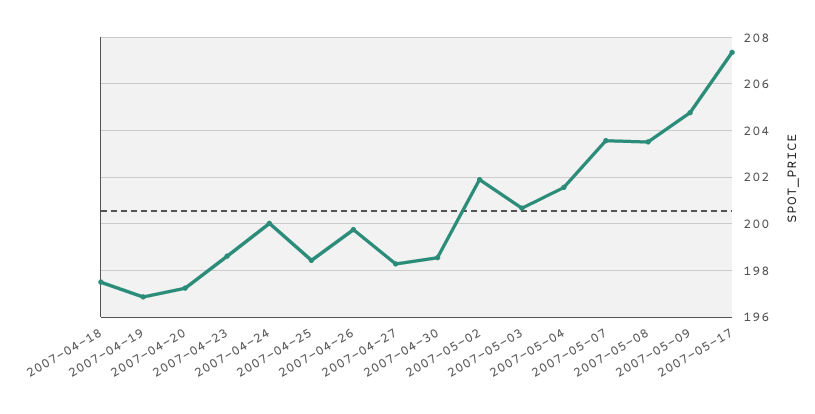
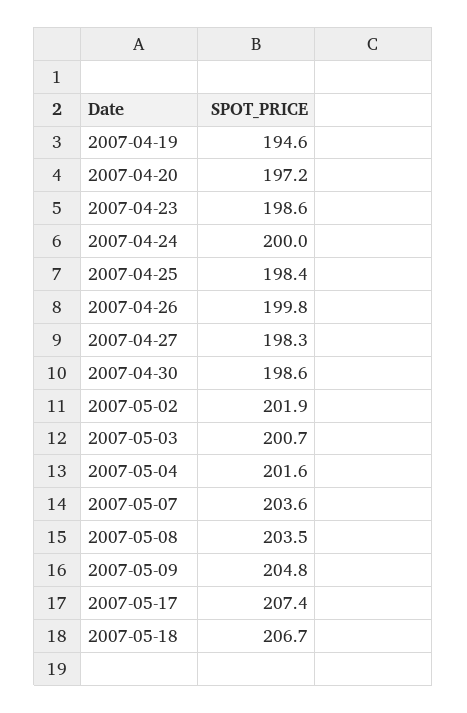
2007-04-18: 197.5 -> none
2007-04-19: 197 -> 194.6
2007-05-18: none -> 206.7

